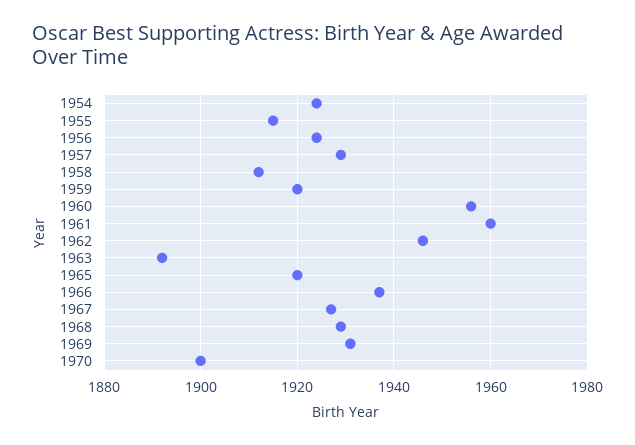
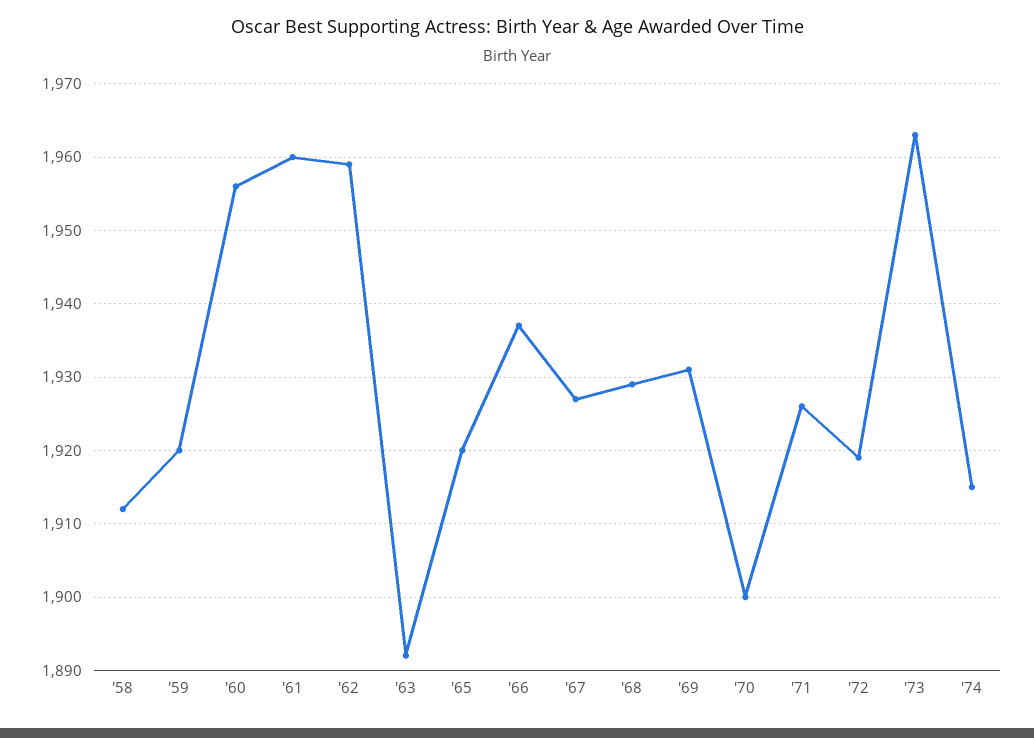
1954: 1925 -> none
1955: 1915 -> none
1956: 1925 -> none
1957: 1930 -> none
1962: 1945 -> 1959
'71: none -> 1926
'72: none -> 1919
'73: none -> 1963
'74: none -> 1915

